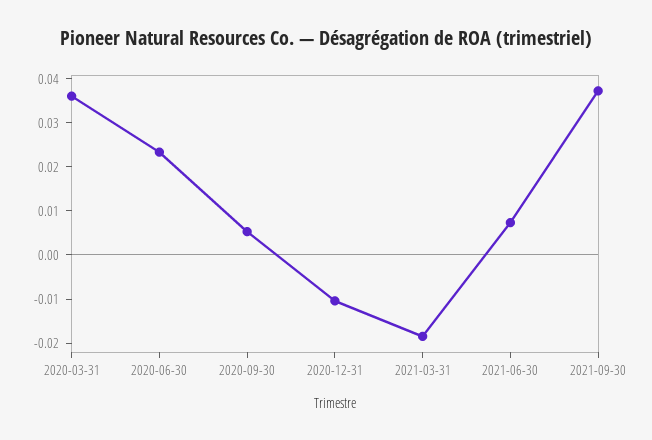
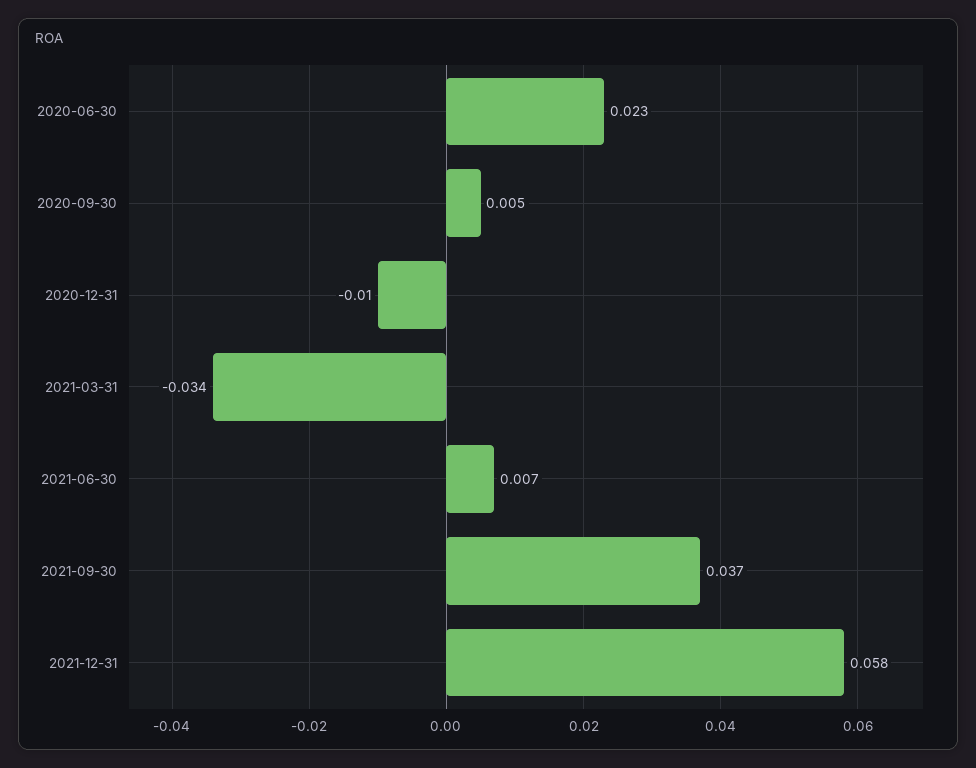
2020-03-31: 0.036 -> none
2021-03-31: -0.018 -> -0.034
2021-12-31: none -> 0.058

